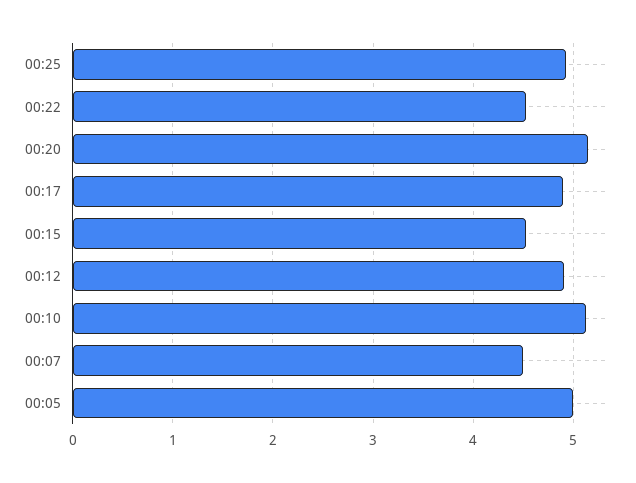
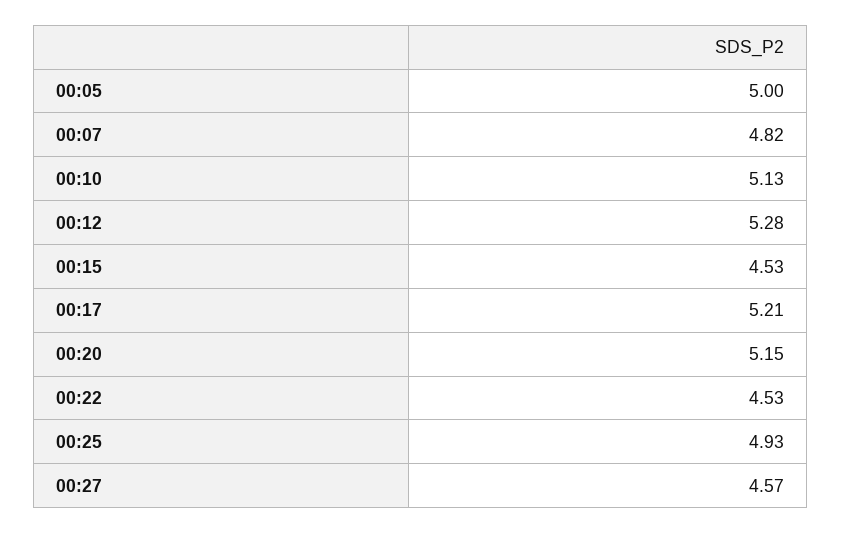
00:17: 4.9 -> 5.21
00:12: 4.9 -> 5.28
00:07: 4.5 -> 4.82
00:27: none -> 4.57

